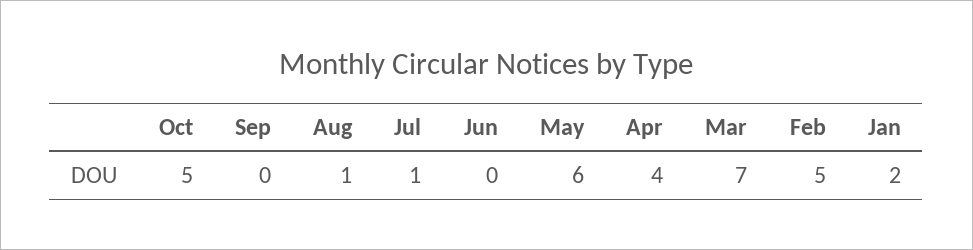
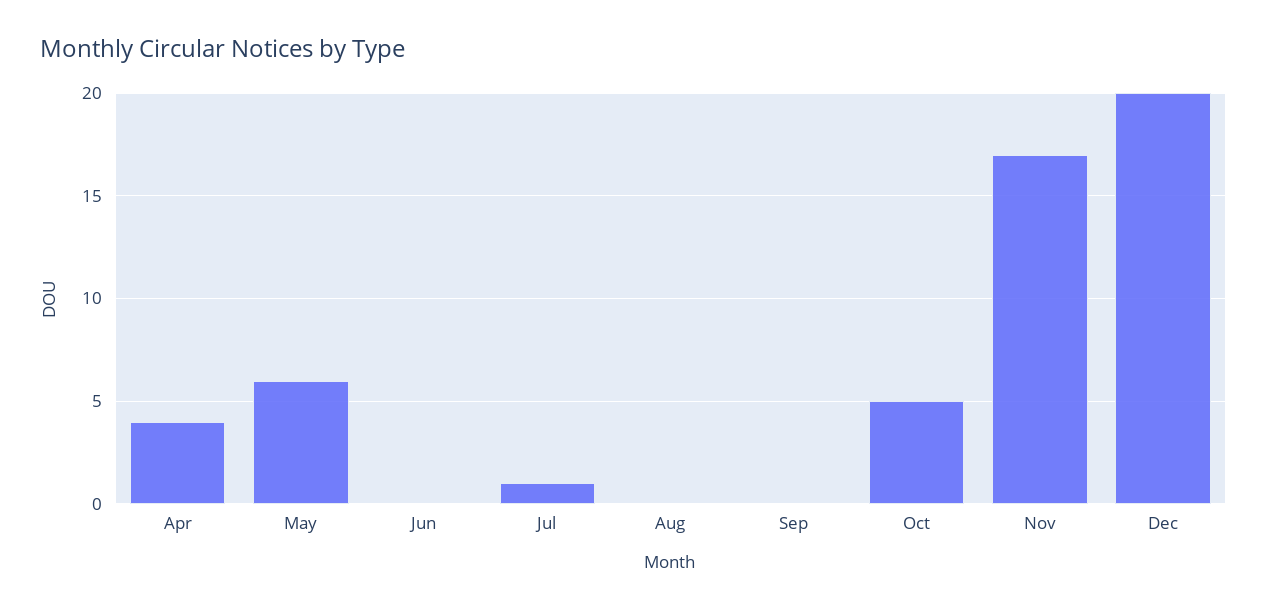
Aug: 1 -> 0
Mar: 7 -> none
Feb: 5 -> none
Jan: 2 -> none
Nov: none -> 17
Dec: none -> 20

